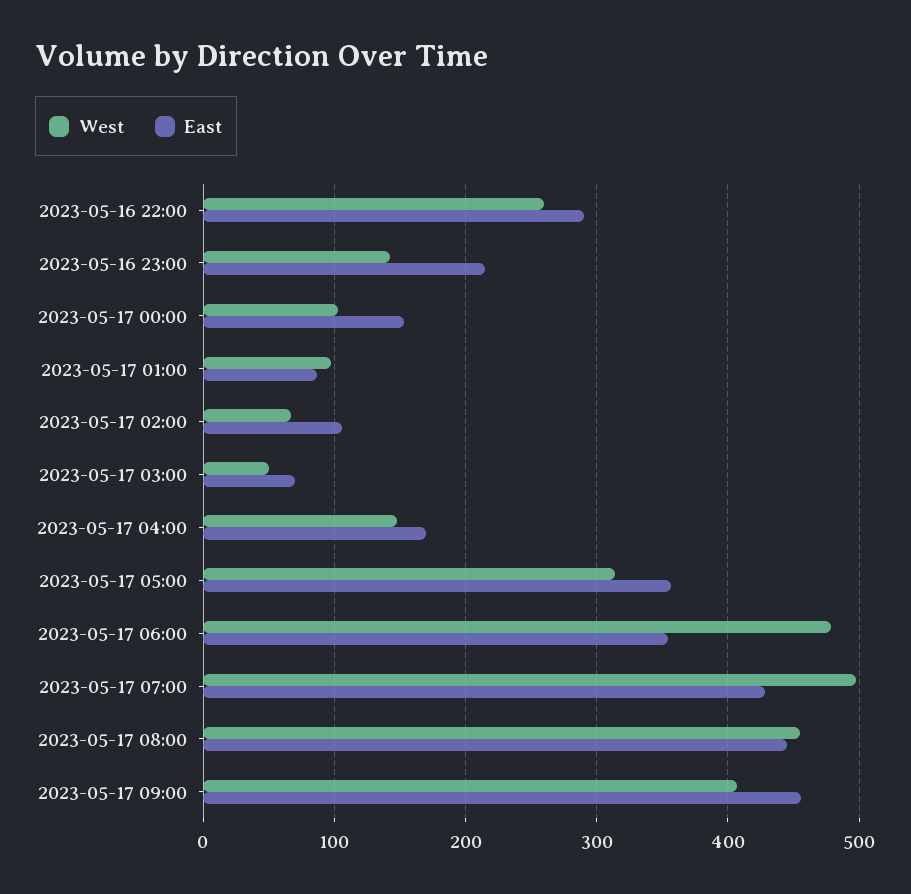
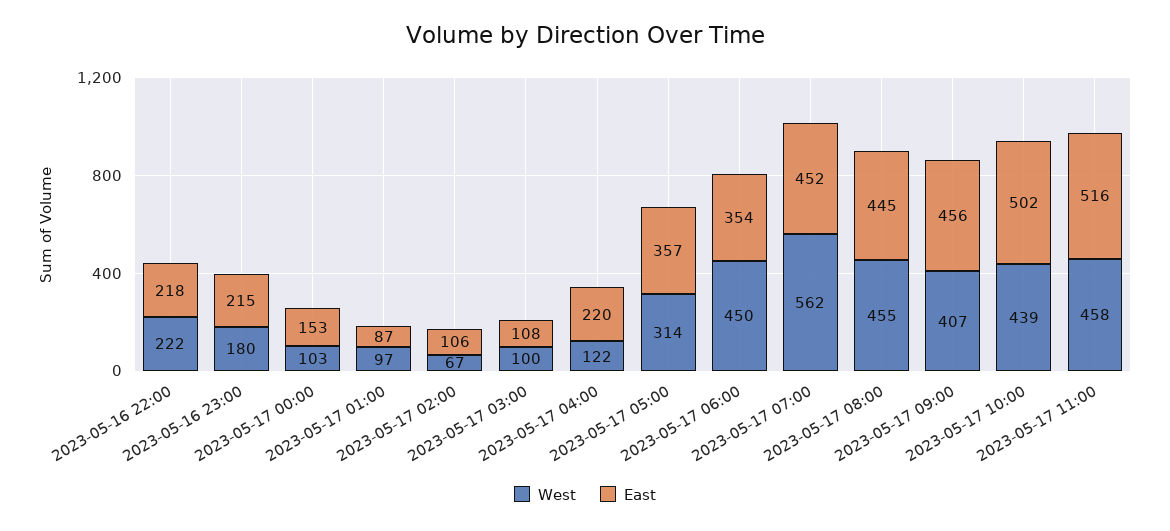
West, 2023-05-16 22:00: 260 -> 222
East, 2023-05-16 22:00: 290 -> 218
West, 2023-05-16 23:00: 140 -> 180
West, 2023-05-17 03:00: 50 -> 100
East, 2023-05-17 03:00: 70 -> 108
West, 2023-05-17 04:00: 150 -> 122
East, 2023-05-17 04:00: 170 -> 220
West, 2023-05-17 06:00: 480 -> 450
West, 2023-05-17 07:00: 500 -> 562
East, 2023-05-17 07:00: 430 -> 452
West, 2023-05-17 10:00: none -> 439
East, 2023-05-17 10:00: none -> 502
West, 2023-05-17 11:00: none -> 458
East, 2023-05-17 11:00: none -> 516

